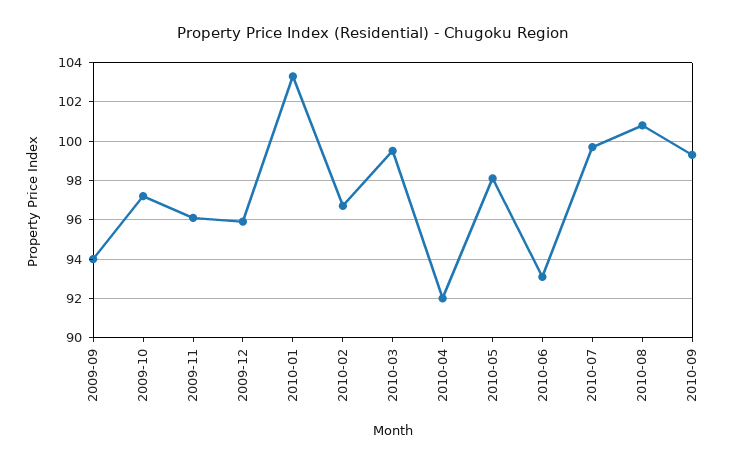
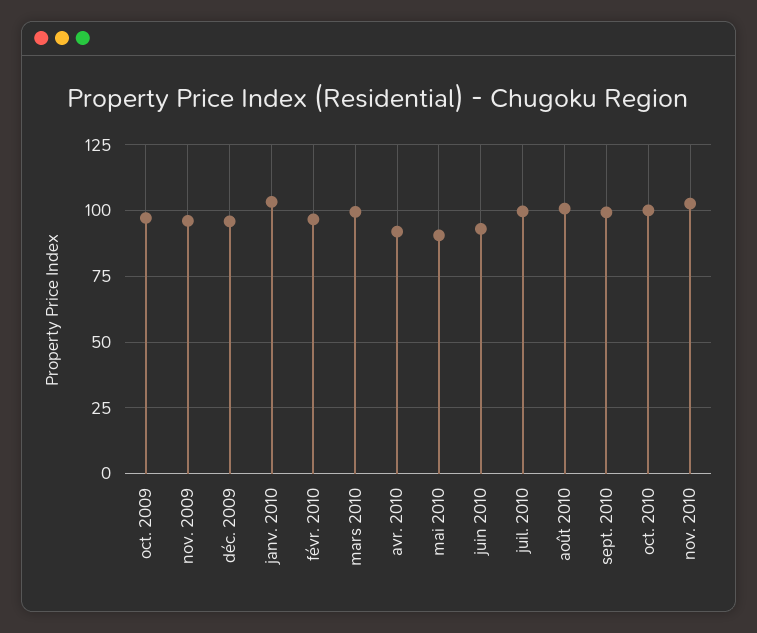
2009-09: 94 -> none
2010-05: 98 -> 90
oct. 2010: none -> 100
nov. 2010: none -> 102.5

